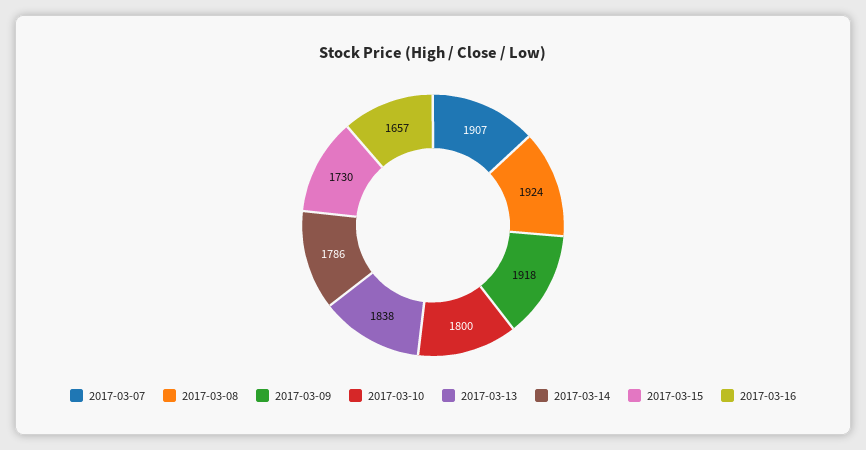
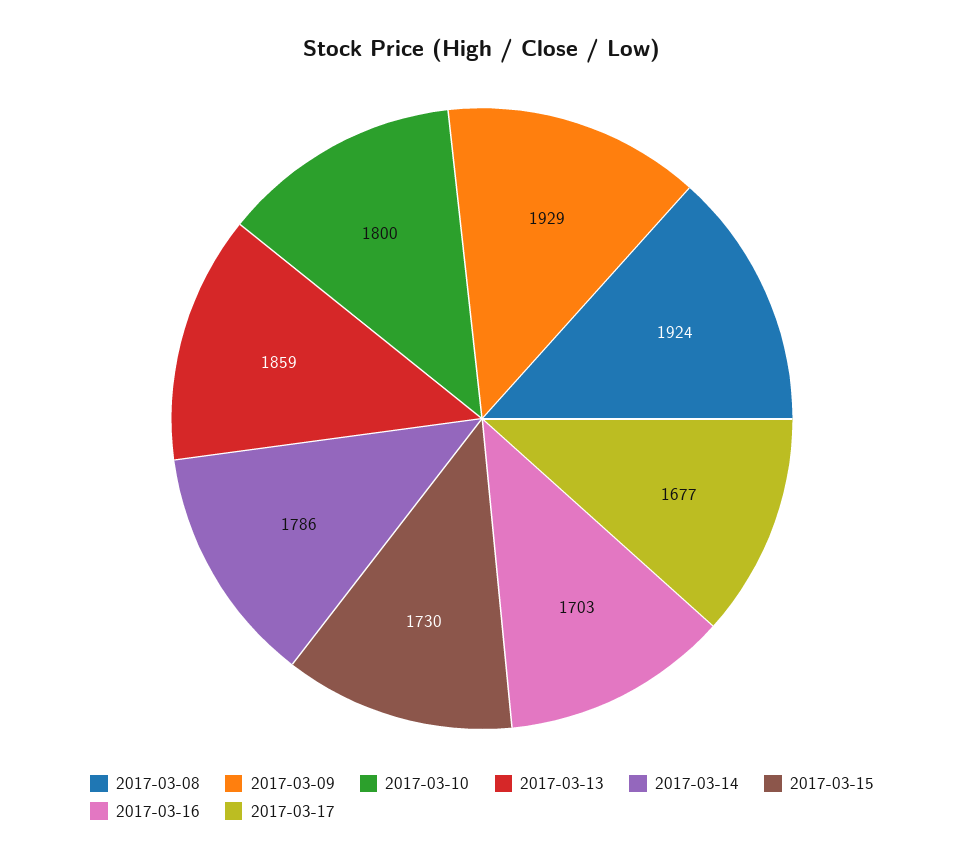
2017-03-07: 1907 -> none
2017-03-09: 1918 -> 1929
2017-03-13: 1838 -> 1859
2017-03-16: 1657 -> 1703
2017-03-17: none -> 1677

